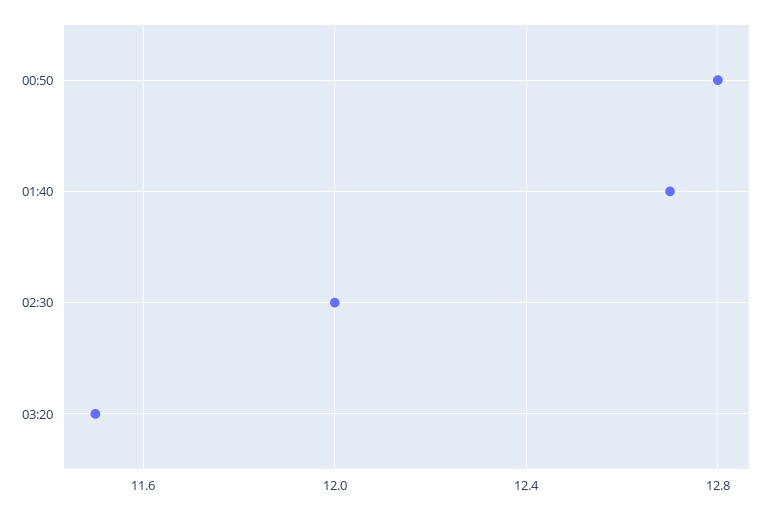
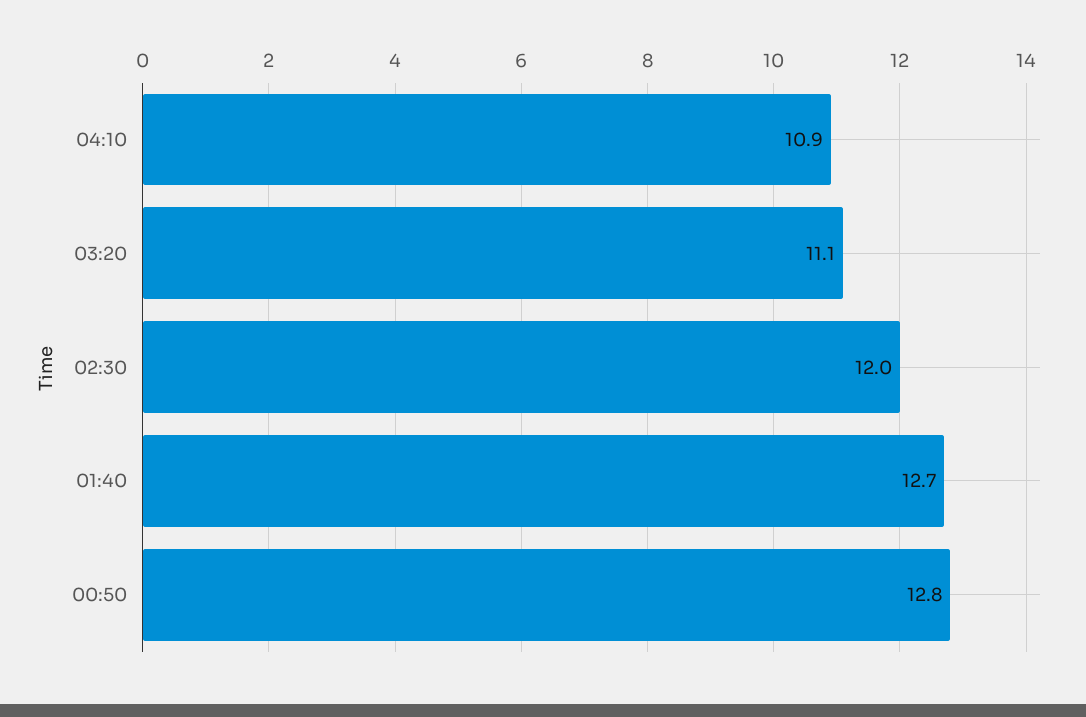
03:20: 11.5 -> 11.1
04:10: none -> 10.9

